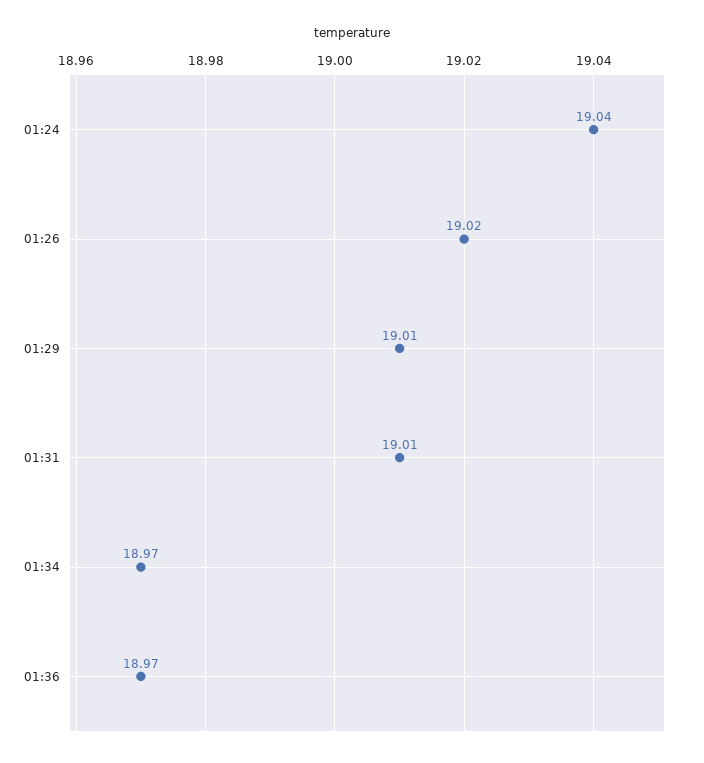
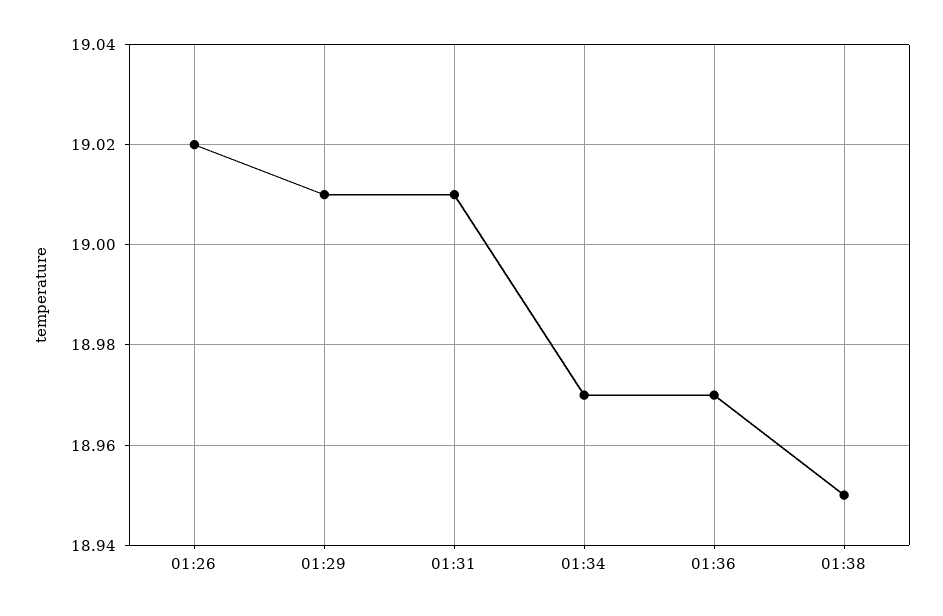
01:24: 19.04 -> none
01:38: none -> 18.95

